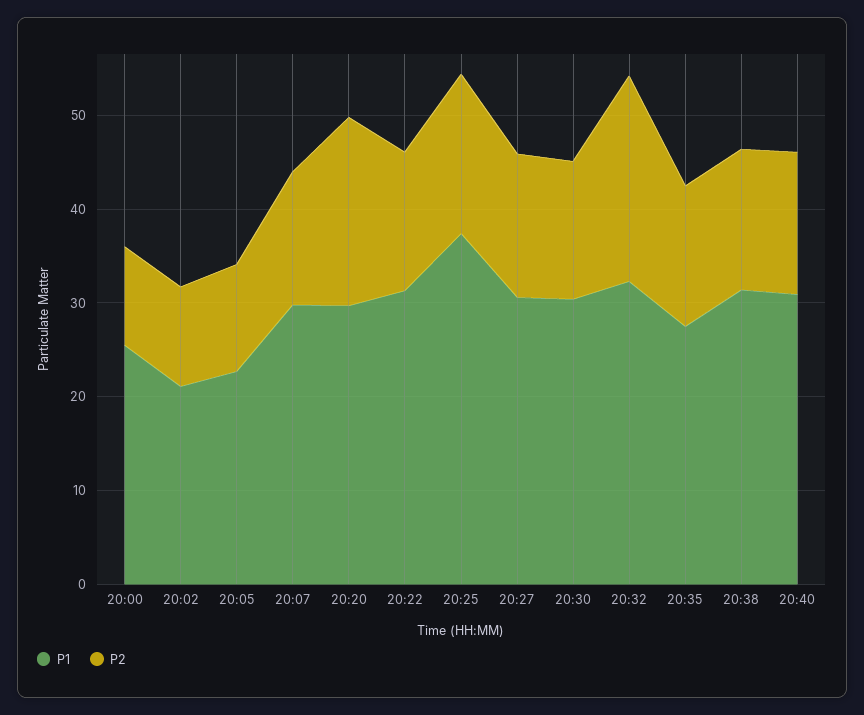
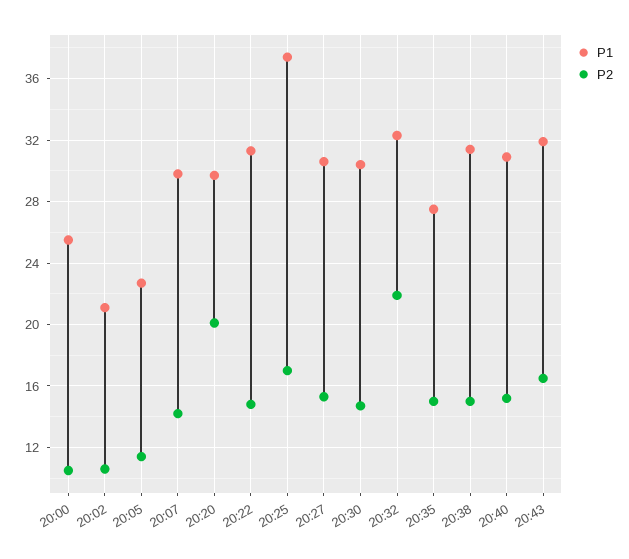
P1, 20:43: none -> 32
P2, 20:43: none -> 16.5

